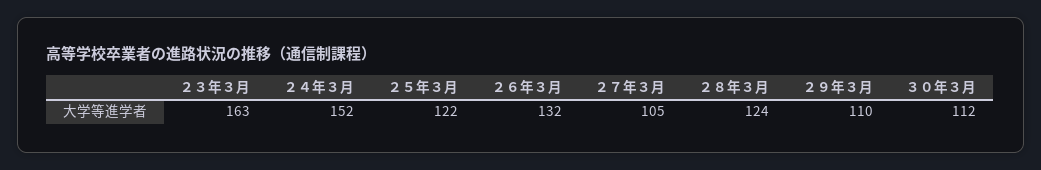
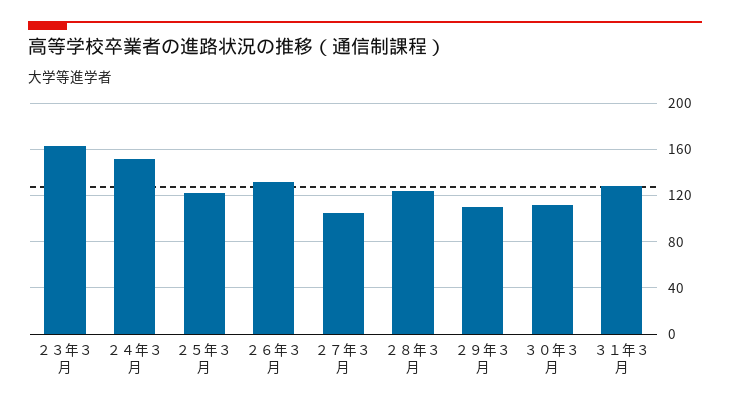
３１年３月: none -> 130

